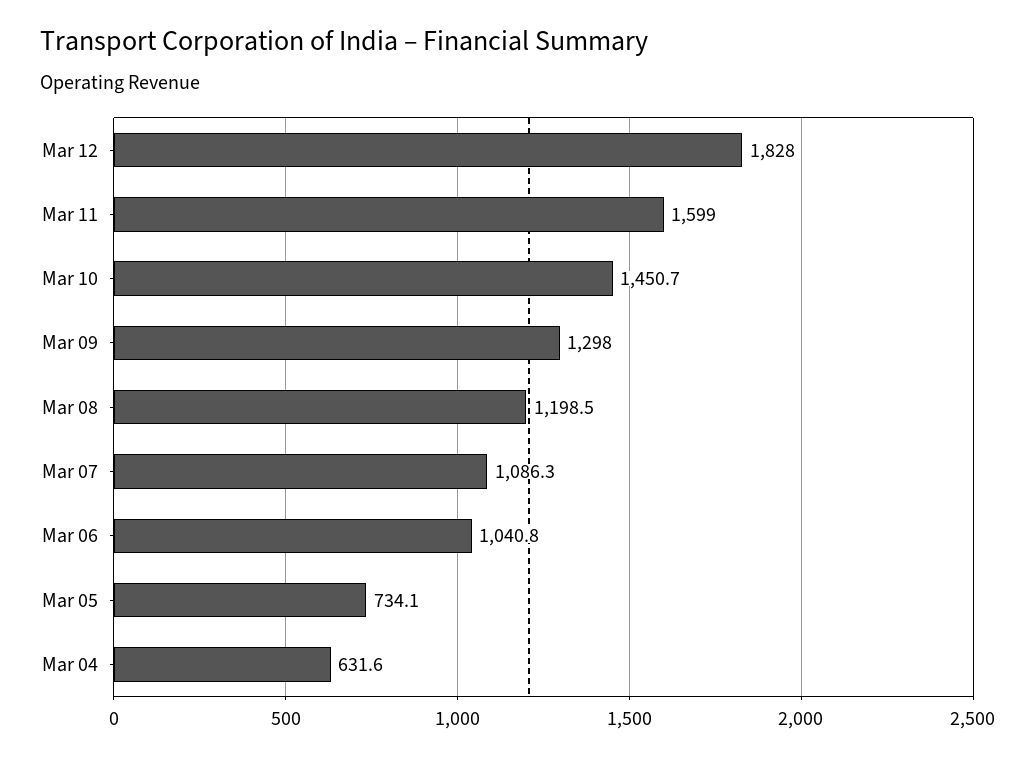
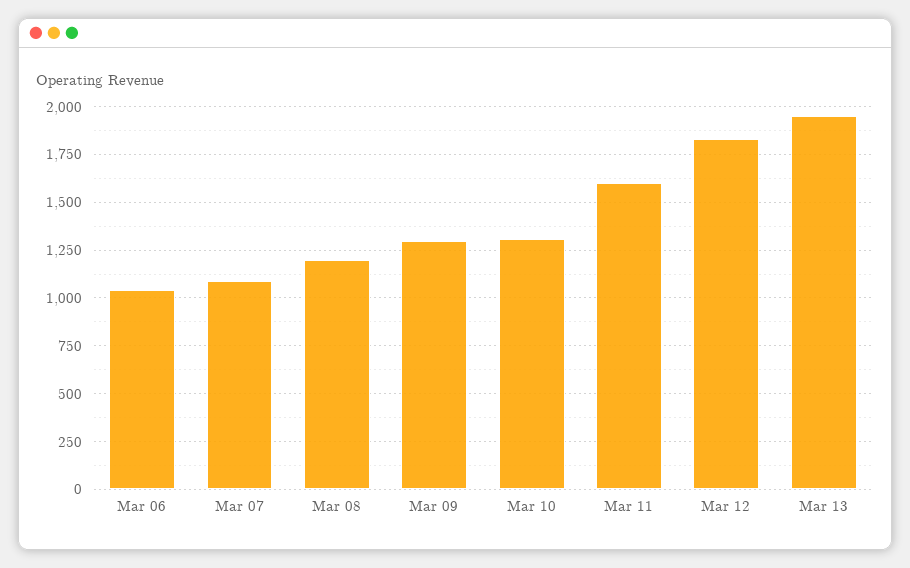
Mar 10: 1450.7 -> 1300
Mar 05: 734.1 -> none
Mar 04: 631.6 -> none
Mar 13: none -> 1950

